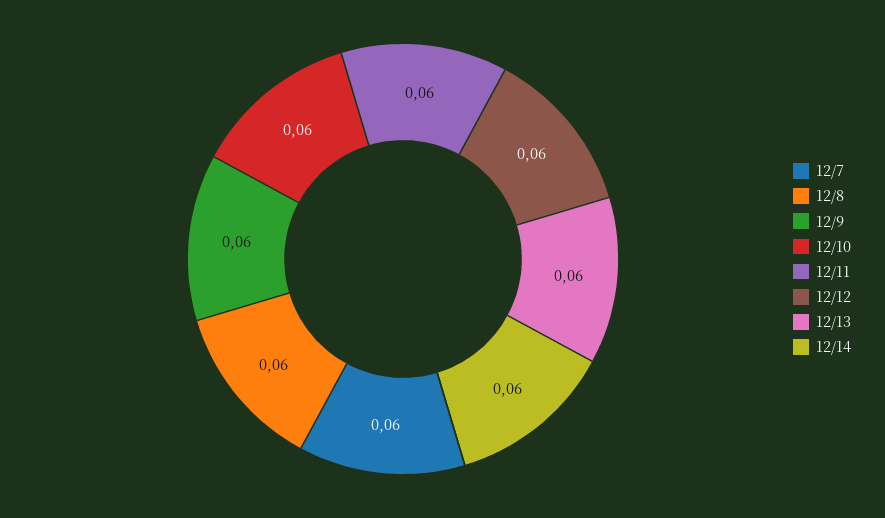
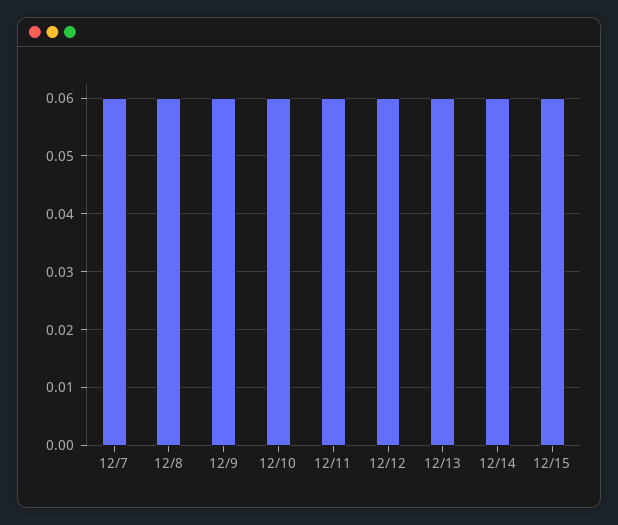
12/15: none -> 0.06

